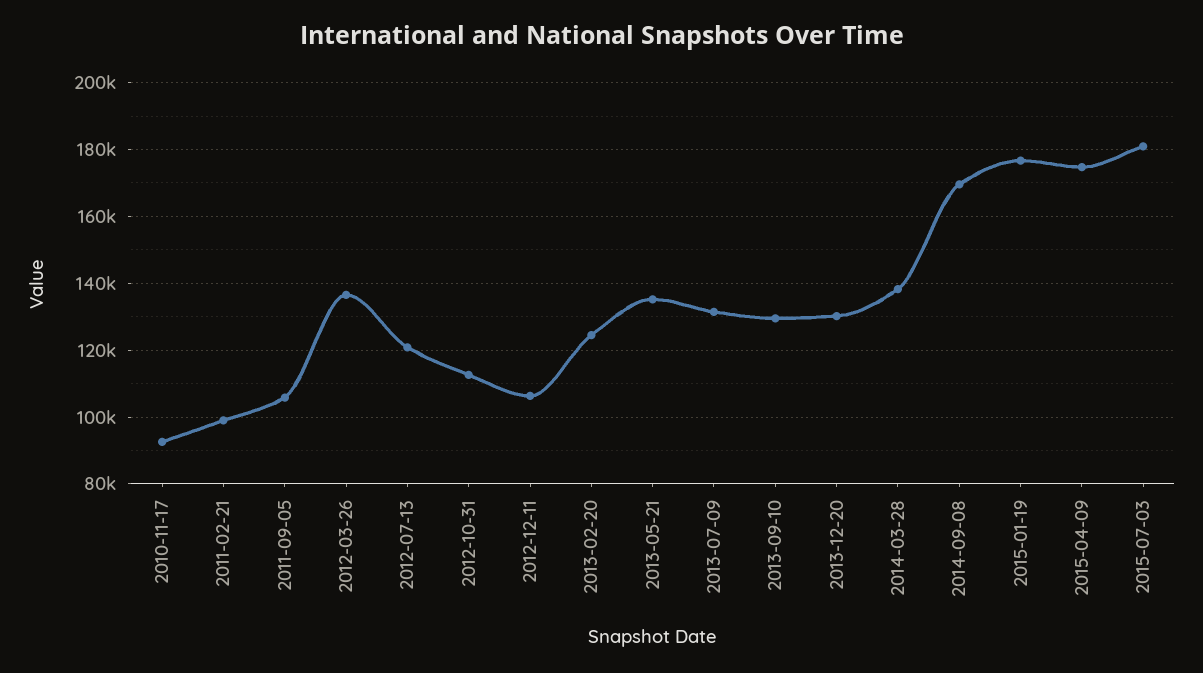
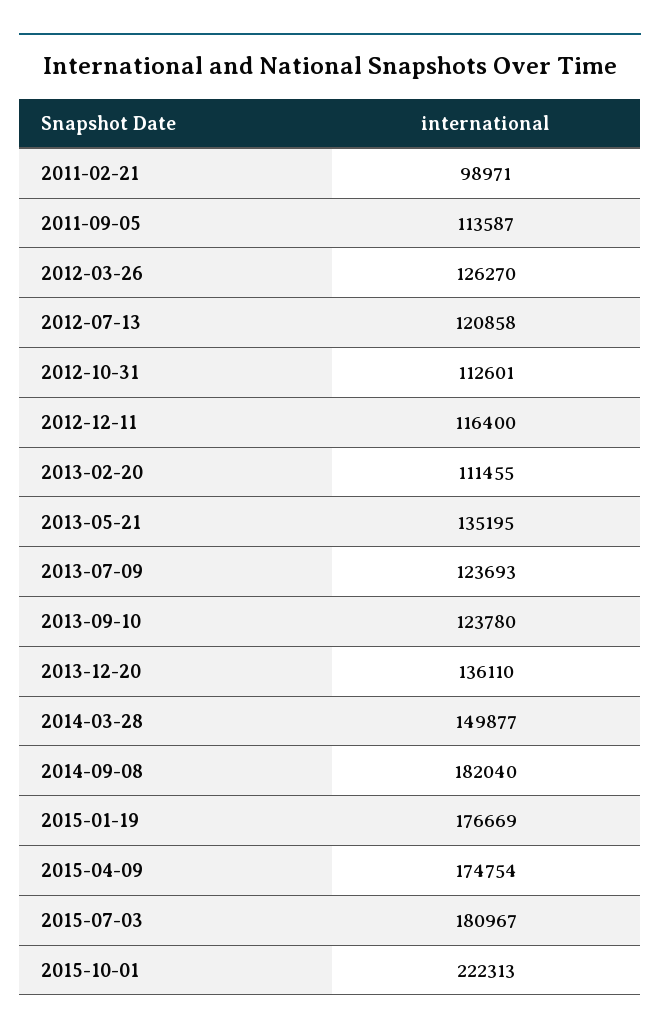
2010-11-17: 92000 -> none
2011-09-05: 106000 -> 113587
2012-03-26: 136000 -> 126270
2012-12-11: 106000 -> 116400
2013-02-20: 124000 -> 111455
2013-07-09: 132000 -> 123693
2013-09-10: 130000 -> 123780
2013-12-20: 130000 -> 136110
2014-03-28: 138000 -> 149877
2014-09-08: 170000 -> 182040
2015-10-01: none -> 222313

